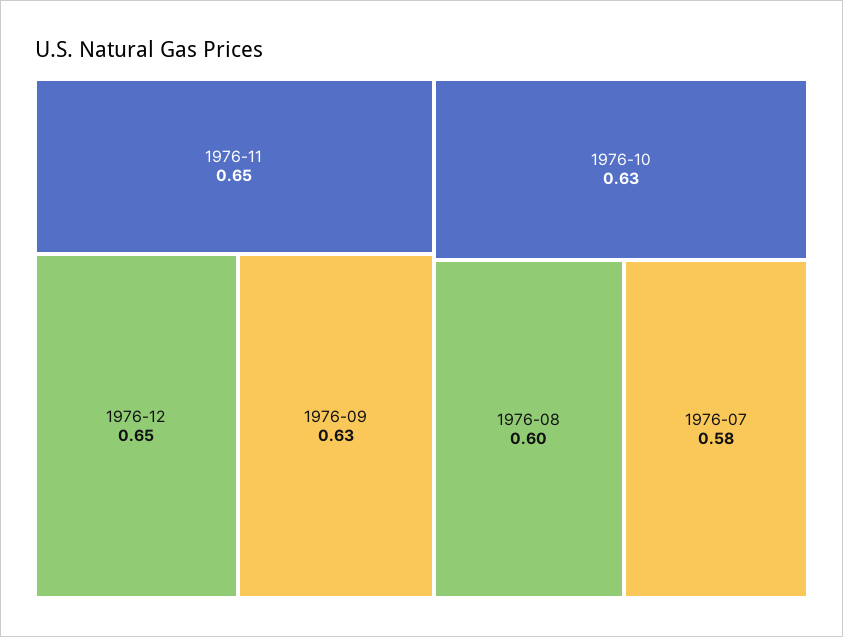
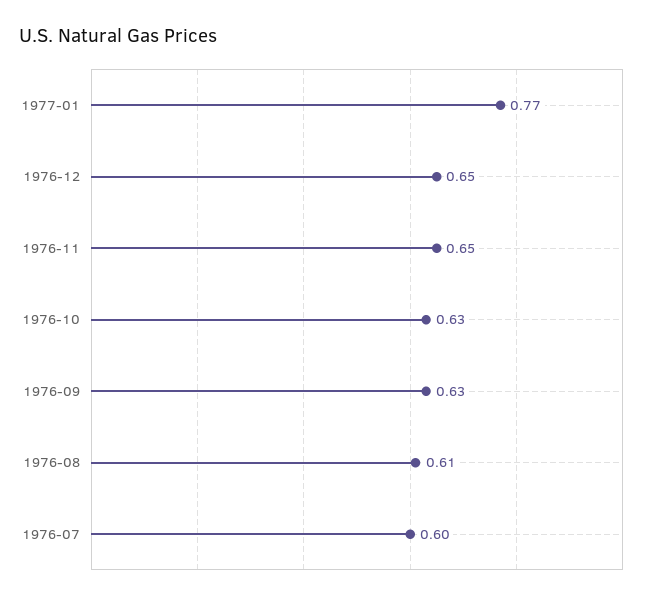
1976-08: 0.6 -> 0.61
1976-07: 0.58 -> 0.6
1977-01: none -> 0.77

